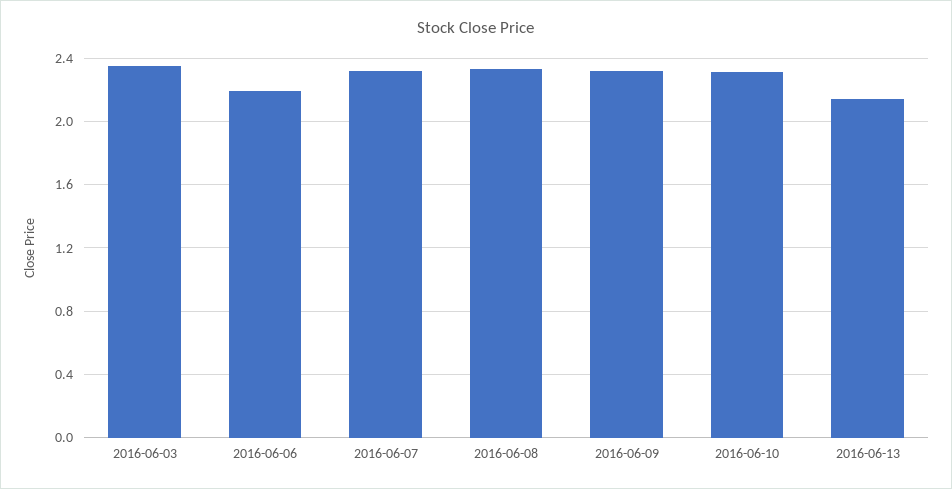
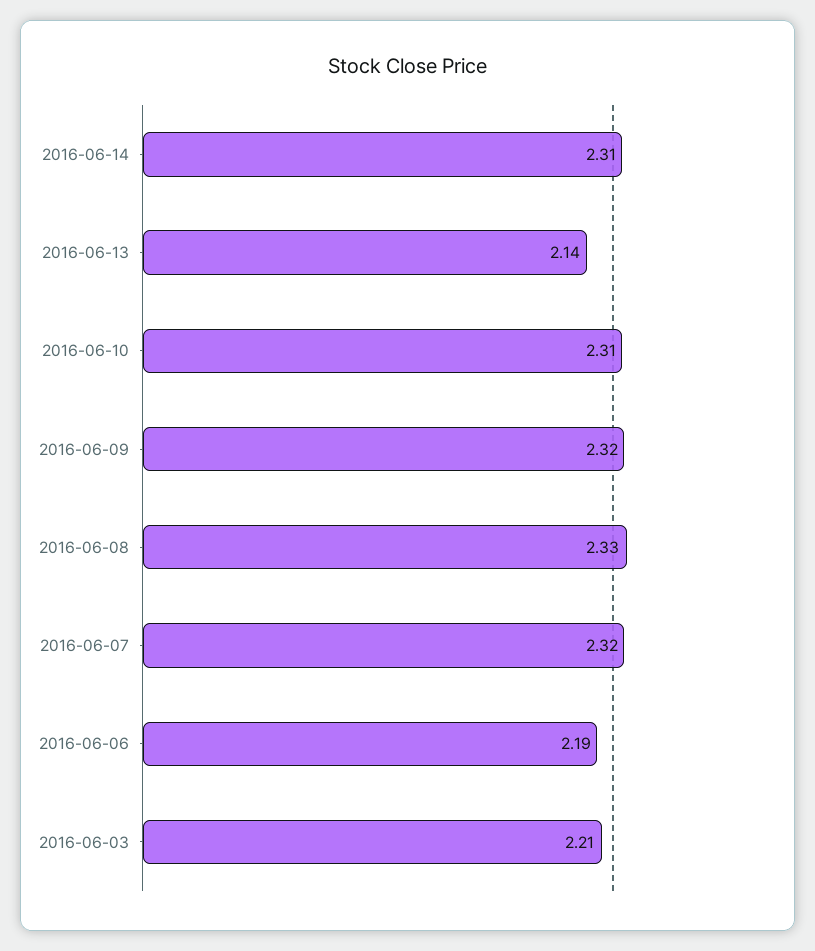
2016-06-03: 2.35 -> 2.21
2016-06-14: none -> 2.31

